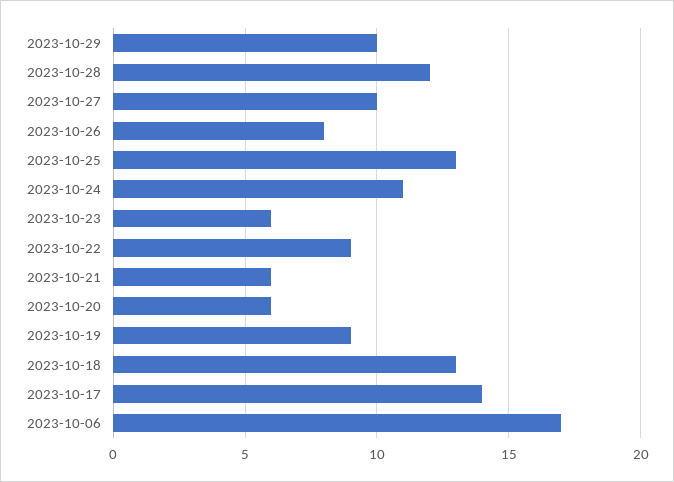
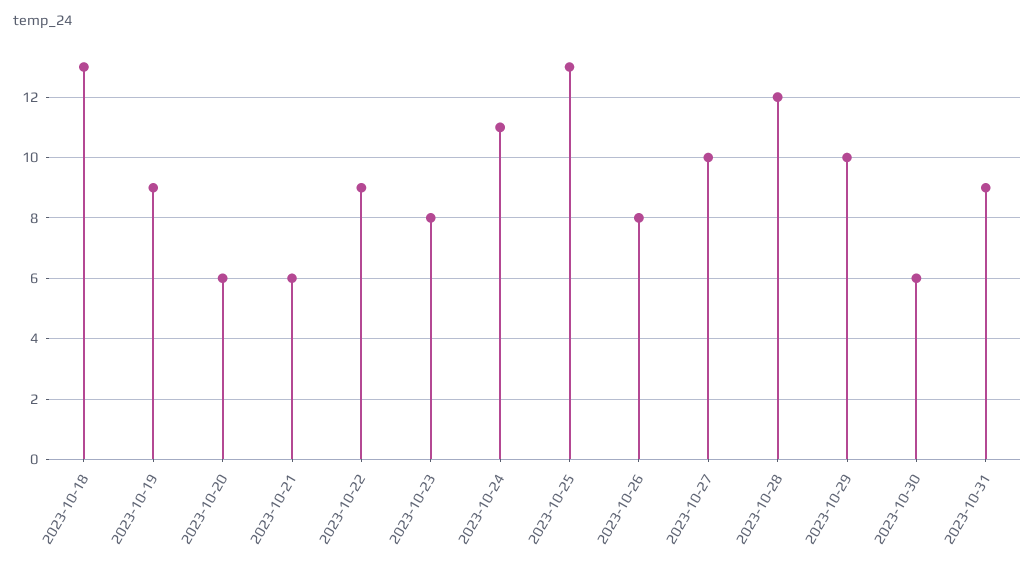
2023-10-23: 6 -> 8
2023-10-17: 14 -> none
2023-10-06: 17 -> none
2023-10-30: none -> 6
2023-10-31: none -> 9

